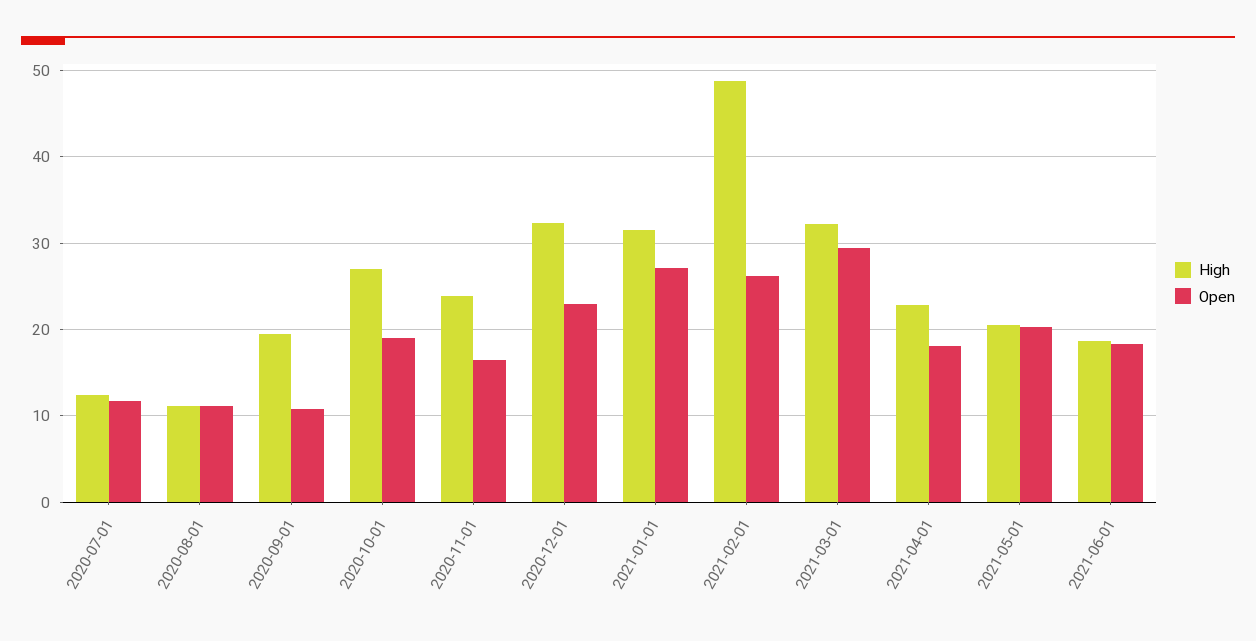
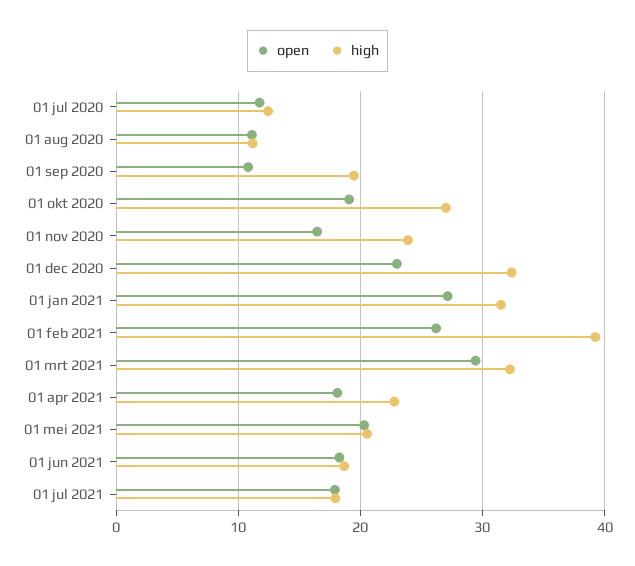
High, 2021-02-01: 49 -> 39
Open, 01 jul 2021: none -> 18
High, 01 jul 2021: none -> 18

